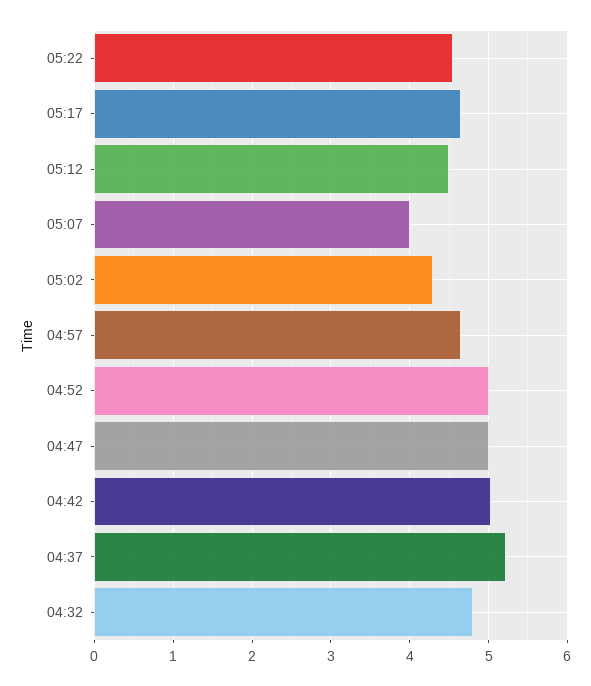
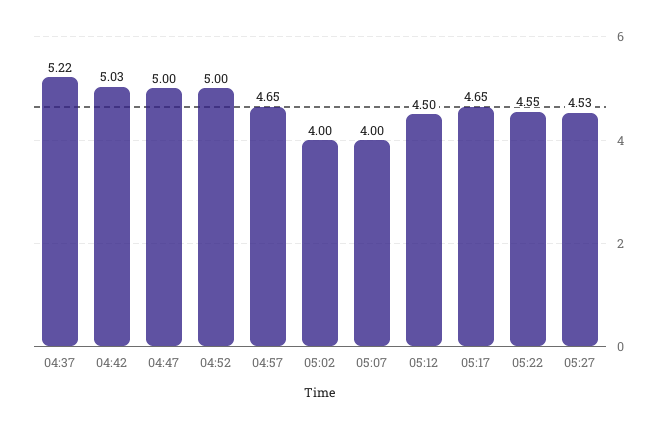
05:02: 4.3 -> 4
04:32: 4.8 -> none
05:27: none -> 4.53

